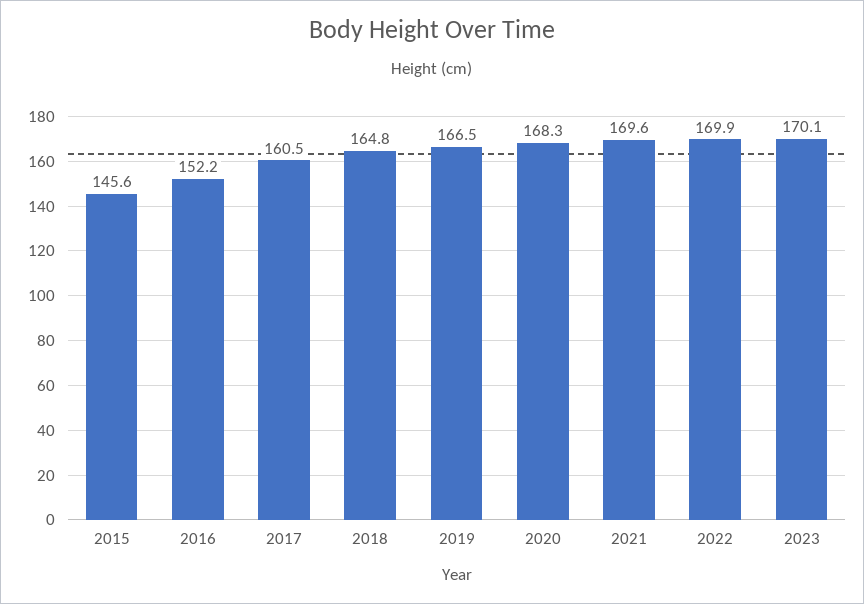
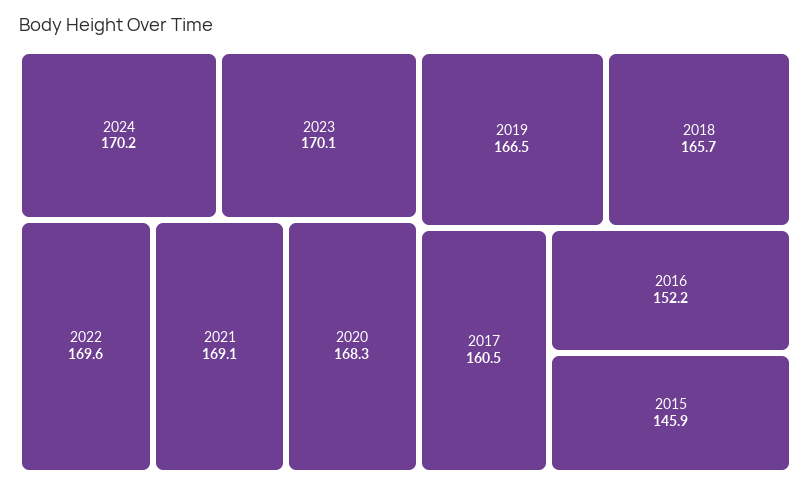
2015: 145.6 -> 145.9
2018: 164.8 -> 165.7
2021: 169.6 -> 169.1
2022: 169.9 -> 169.6
2024: none -> 170.2

